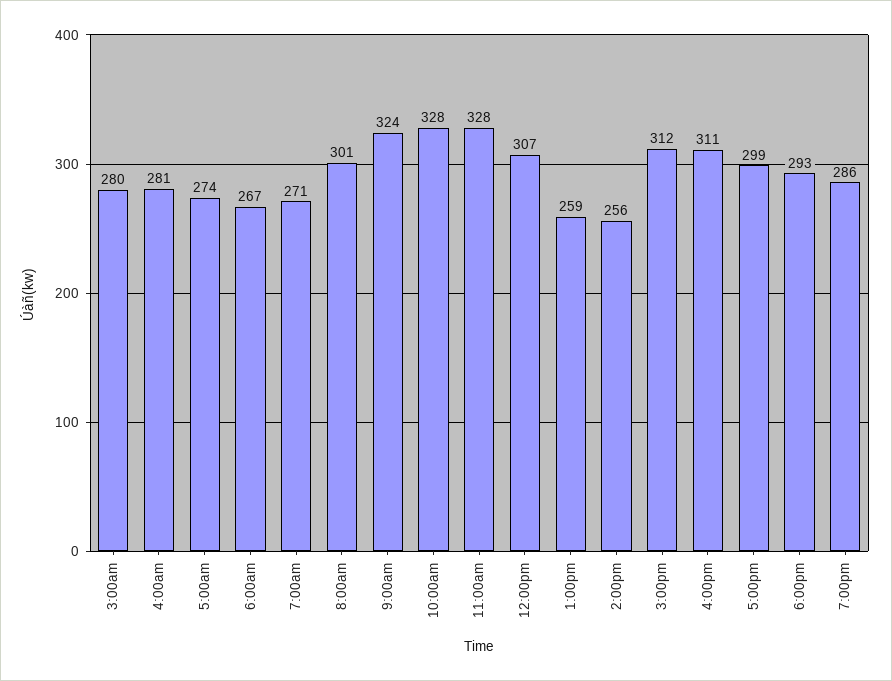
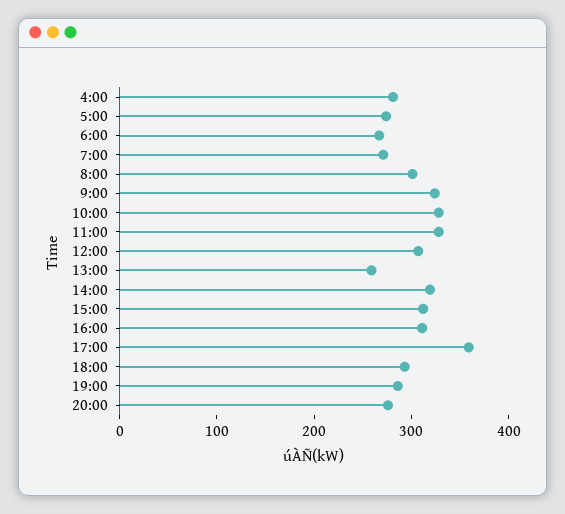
3:00am: 280 -> none
2:00pm: 256 -> 320
5:00pm: 299 -> 360
20:00: none -> 280

